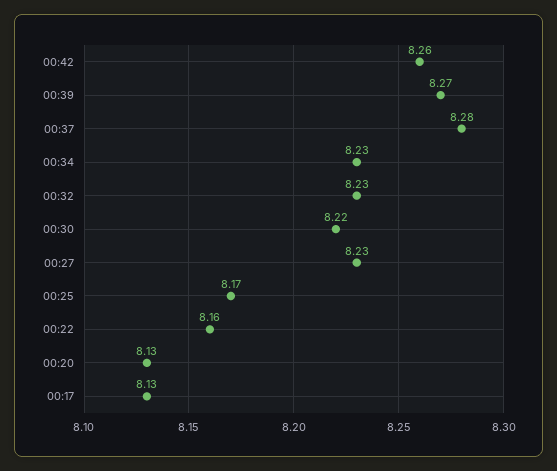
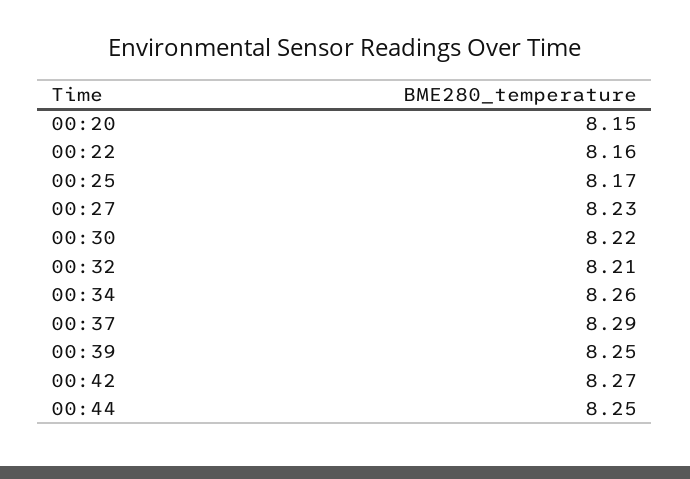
00:42: 8.26 -> 8.27
00:39: 8.27 -> 8.25
00:37: 8.28 -> 8.29
00:34: 8.23 -> 8.26
00:32: 8.23 -> 8.21
00:20: 8.13 -> 8.15
00:17: 8.13 -> none
00:44: none -> 8.25

